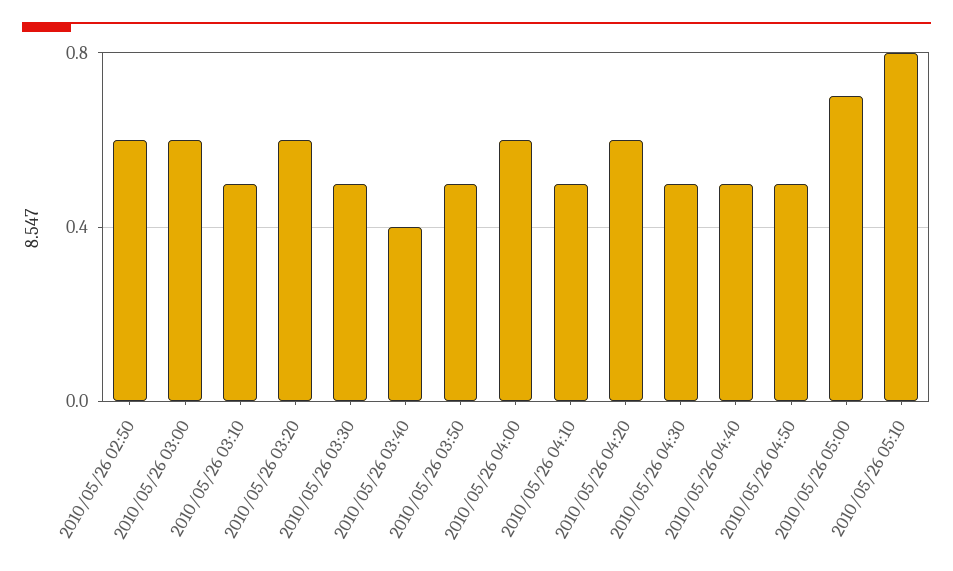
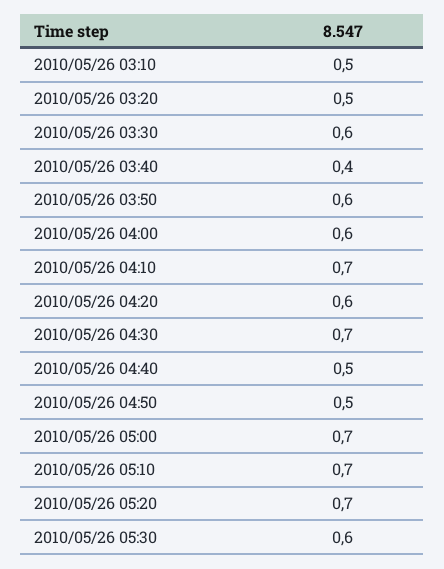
2010/05/26 02:50: 0.6 -> none
2010/05/26 03:00: 0.6 -> none
2010/05/26 03:20: 0.6 -> 0.5
2010/05/26 03:30: 0.5 -> 0.6
2010/05/26 03:50: 0.5 -> 0.6
2010/05/26 04:10: 0.5 -> 0.7
2010/05/26 04:30: 0.5 -> 0.7
2010/05/26 05:10: 0.8 -> 0.7
2010/05/26 05:20: none -> 0.7
2010/05/26 05:30: none -> 0.6

